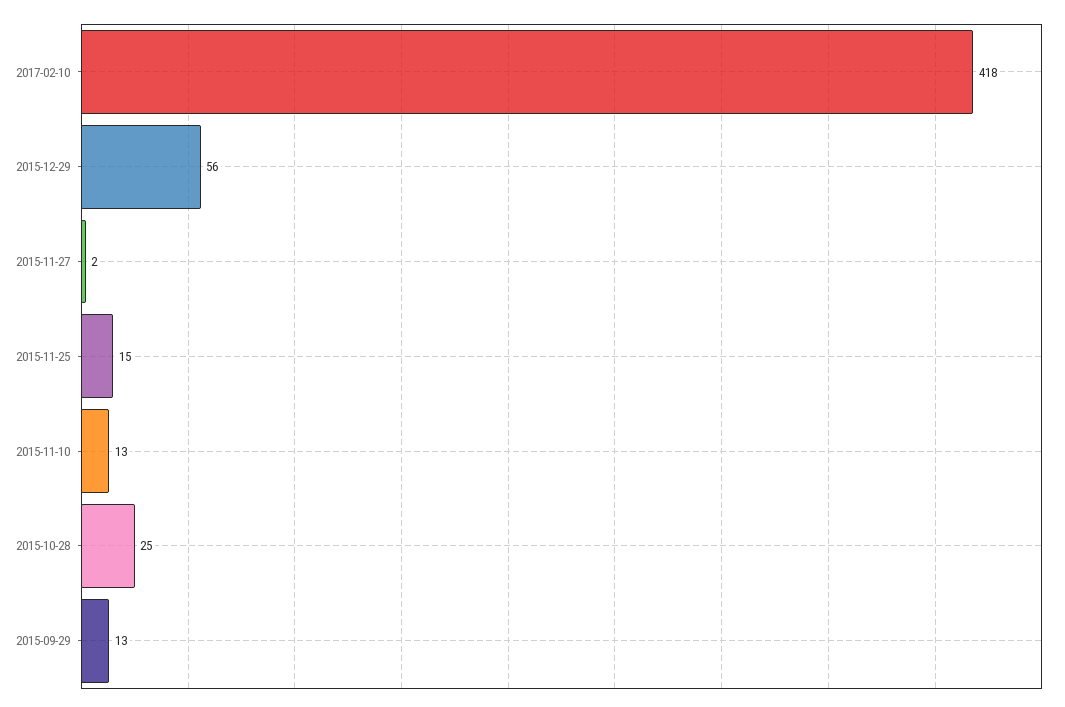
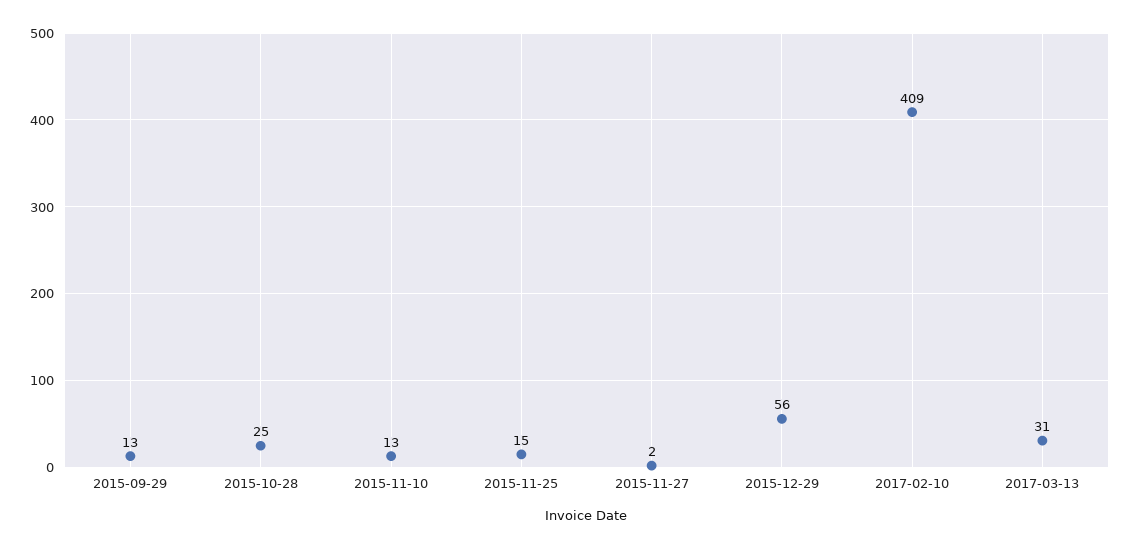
2017-02-10: 418 -> 409
2017-03-13: none -> 31

